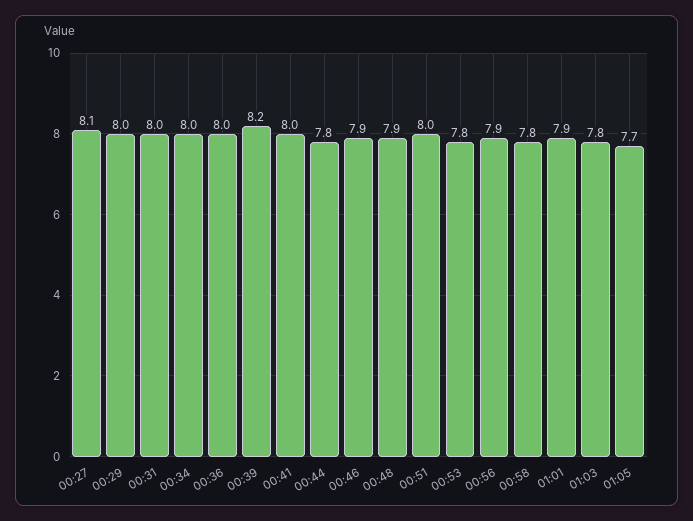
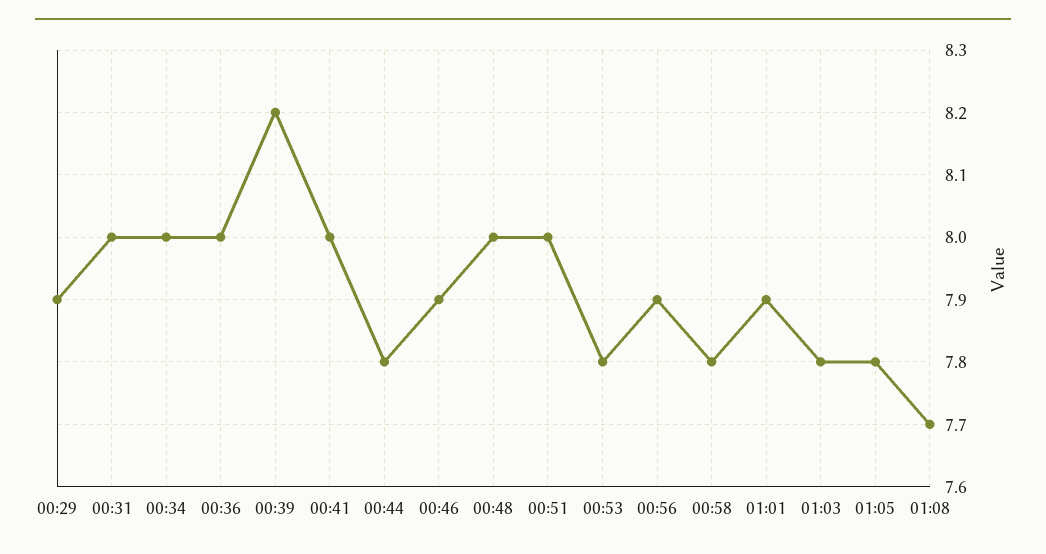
00:27: 8.1 -> none
00:29: 8 -> 7.9
00:48: 7.9 -> 8
01:05: 7.7 -> 7.8
01:08: none -> 7.7

